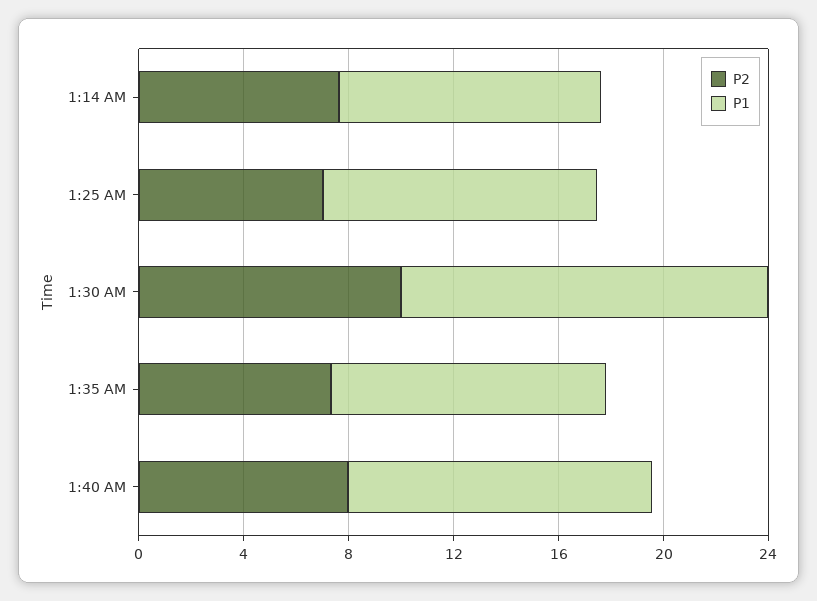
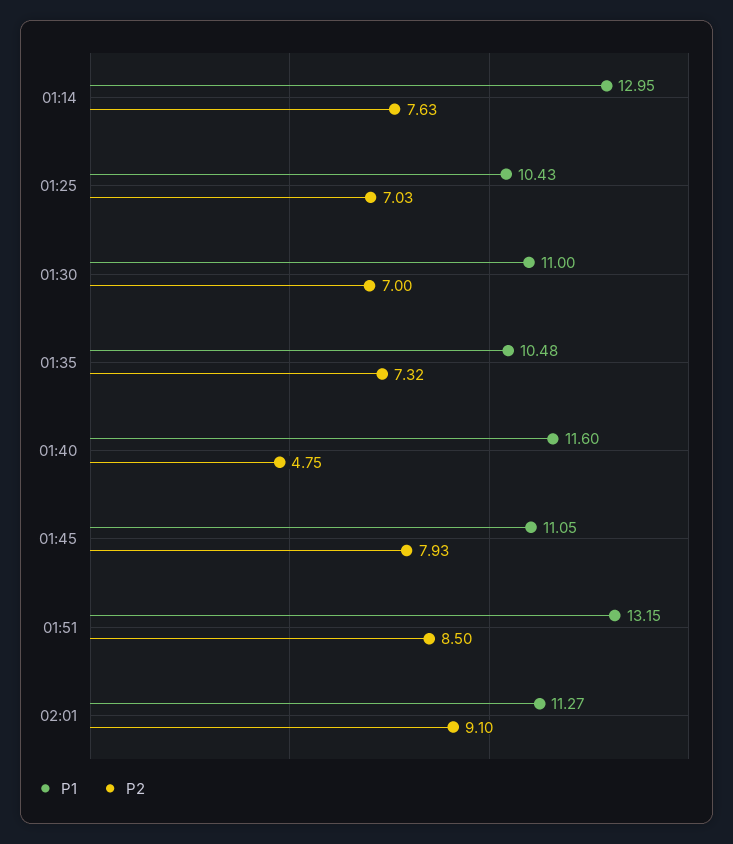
P1, 1:14 AM: 10 -> 12.95
P2, 1:30 AM: 10 -> 7
P1, 1:30 AM: 14 -> 11
P2, 1:40 AM: 8 -> 4.75
P1, 01:45: none -> 11.05
P2, 01:45: none -> 7.93
P1, 01:51: none -> 13.15
P2, 01:51: none -> 8.5
P1, 02:01: none -> 11.27
P2, 02:01: none -> 9.1

